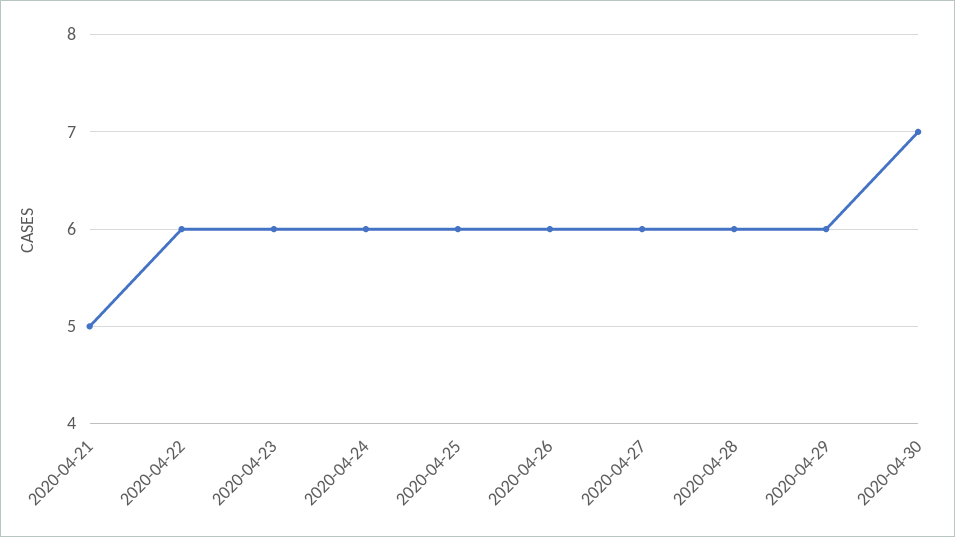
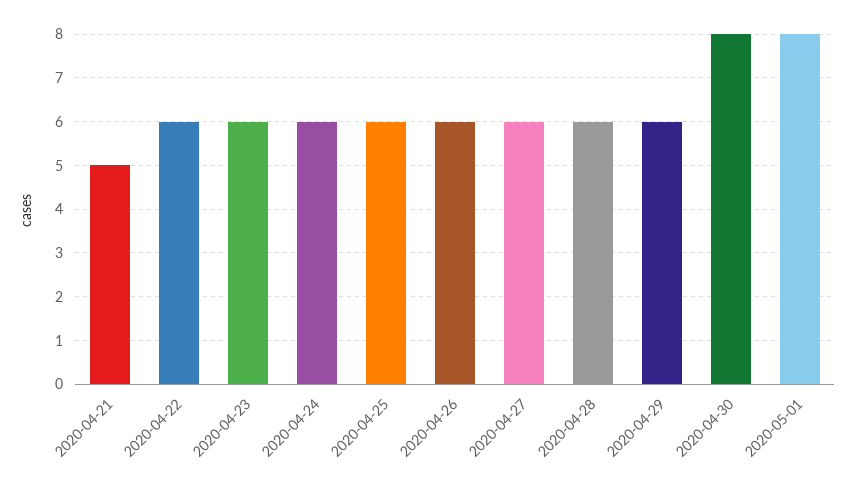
2020-04-30: 7 -> 8
2020-05-01: none -> 8

